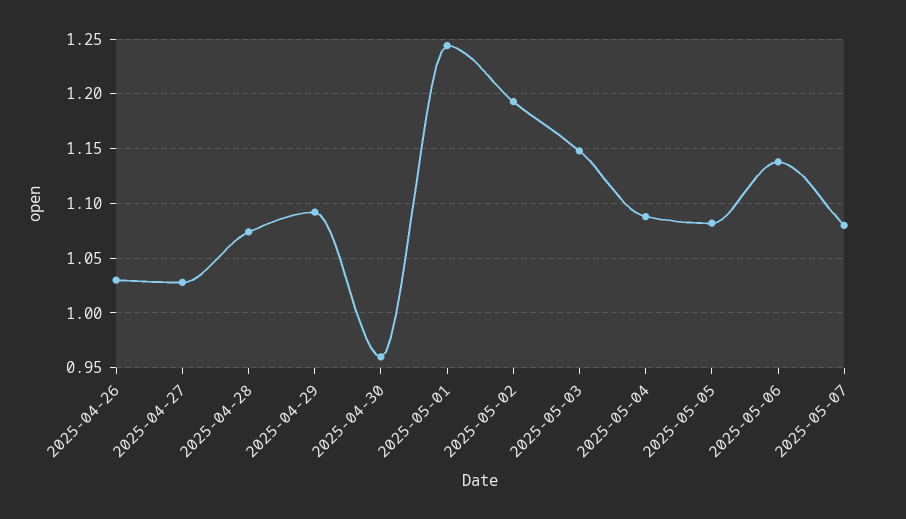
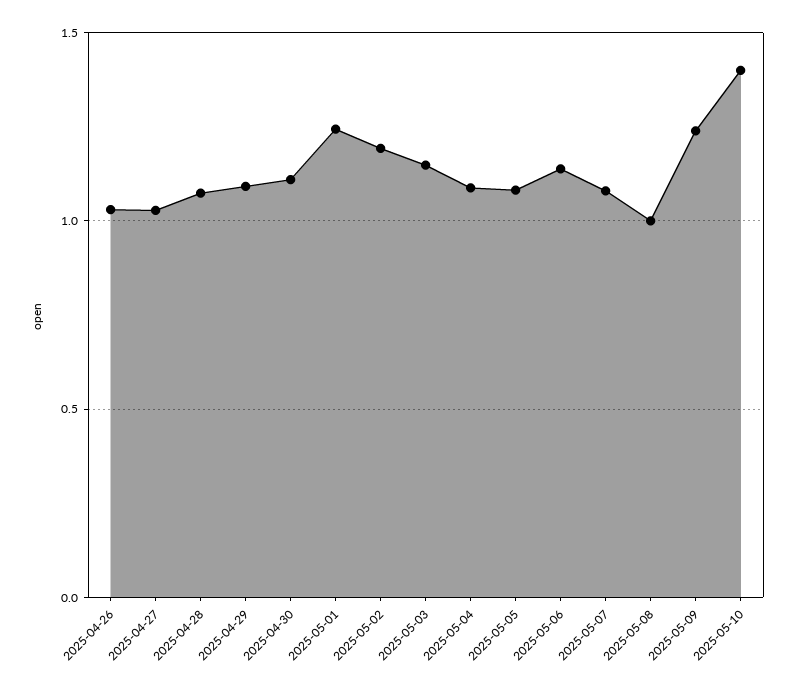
2025-04-30: 0.96 -> 1.1
2025-05-08: none -> 1
2025-05-09: none -> 1.25
2025-05-10: none -> 1.4

